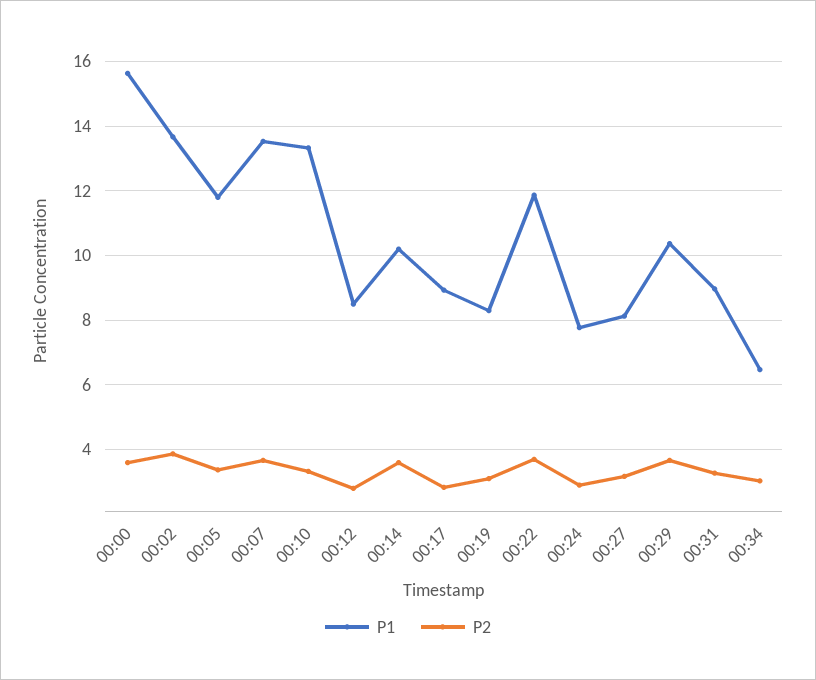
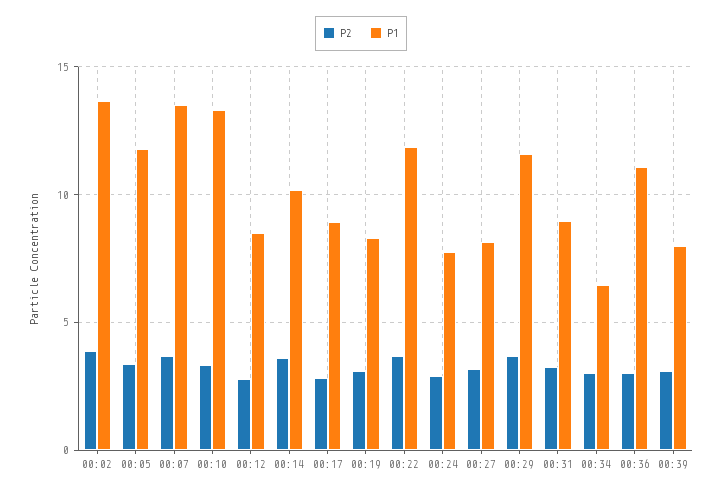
P1, 00:00: 15.6 -> none
P2, 00:00: 3.6 -> none
P1, 00:29: 10.4 -> 11.5
P2, 00:36: none -> 3
P1, 00:36: none -> 11
P2, 00:39: none -> 3
P1, 00:39: none -> 8

